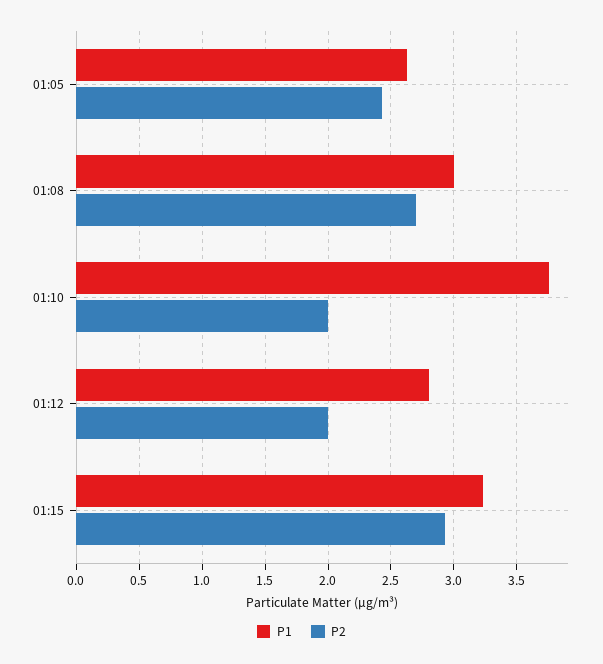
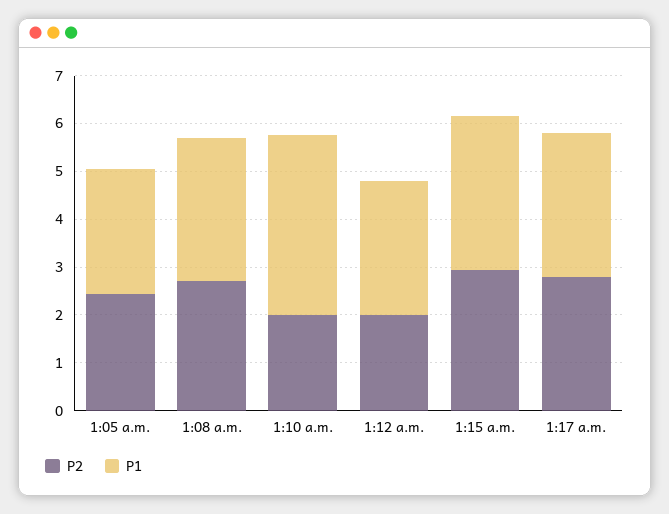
P2, 1:17 a.m.: none -> 2.8
P1, 1:17 a.m.: none -> 3

